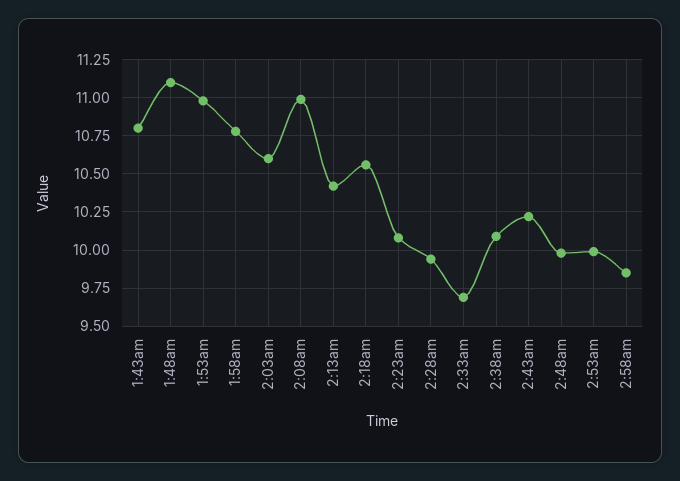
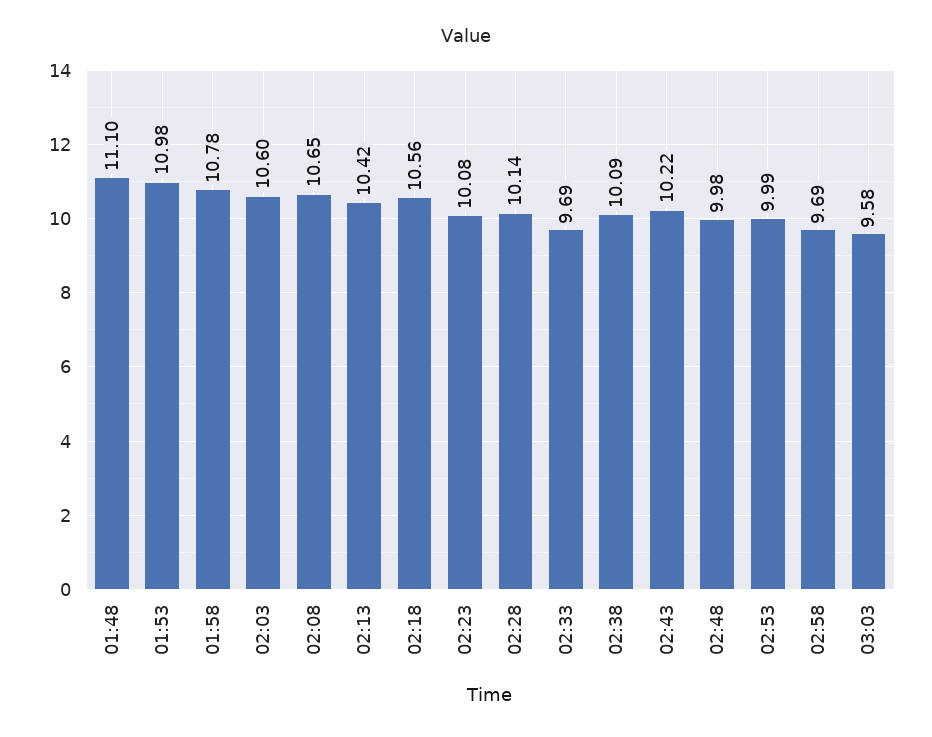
1:43am: 10.8 -> none
2:08am: 11 -> 10.65
2:28am: 9.95 -> 10.14
2:58am: 9.85 -> 9.69
03:03: none -> 9.58

